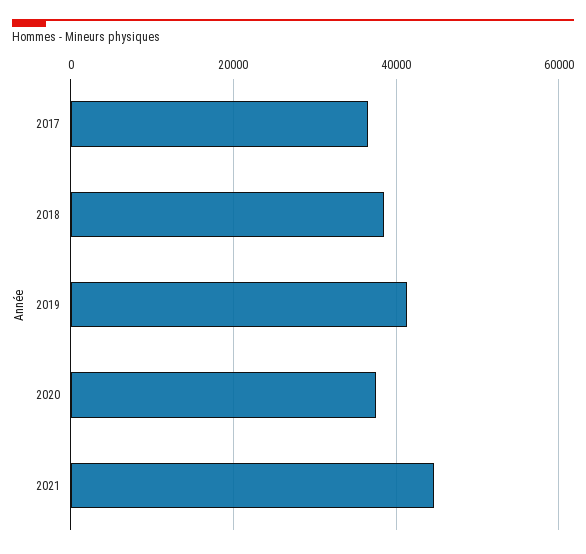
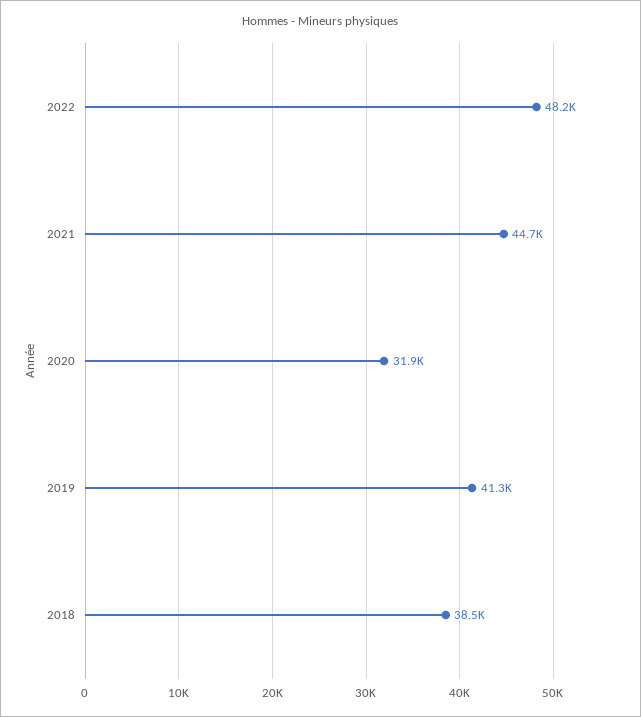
2017: 36000 -> none
2020: 38000 -> 31900
2022: none -> 48200

